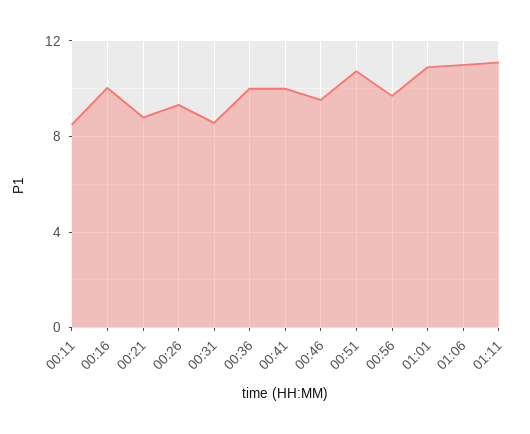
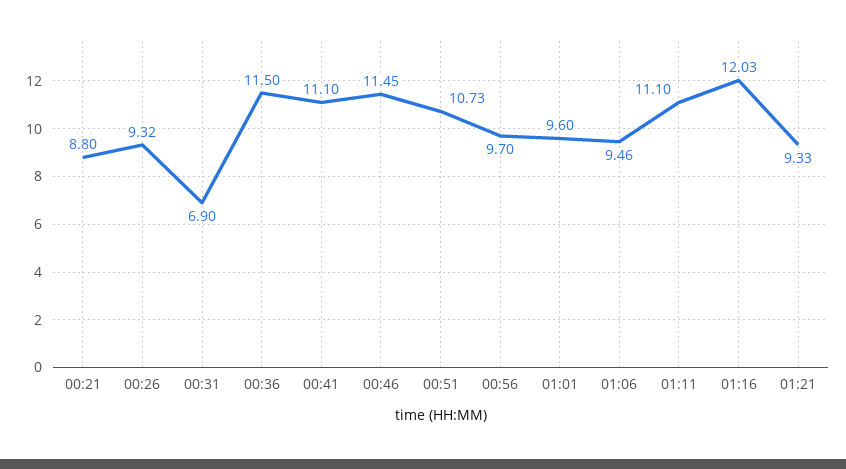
00:11: 8.5 -> none
00:16: 10 -> none
00:31: 8.5 -> 6.9
00:36: 10 -> 11.5
00:41: 10 -> 11.1
00:46: 9.5 -> 11.45
01:01: 11 -> 9.6
01:06: 11 -> 9.46
01:16: none -> 12.03
01:21: none -> 9.33

